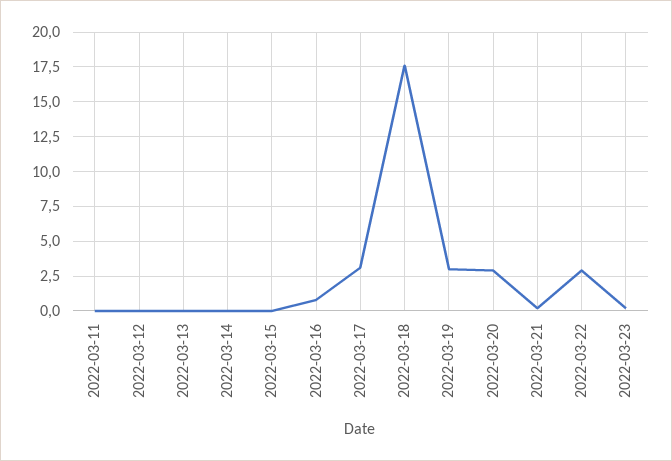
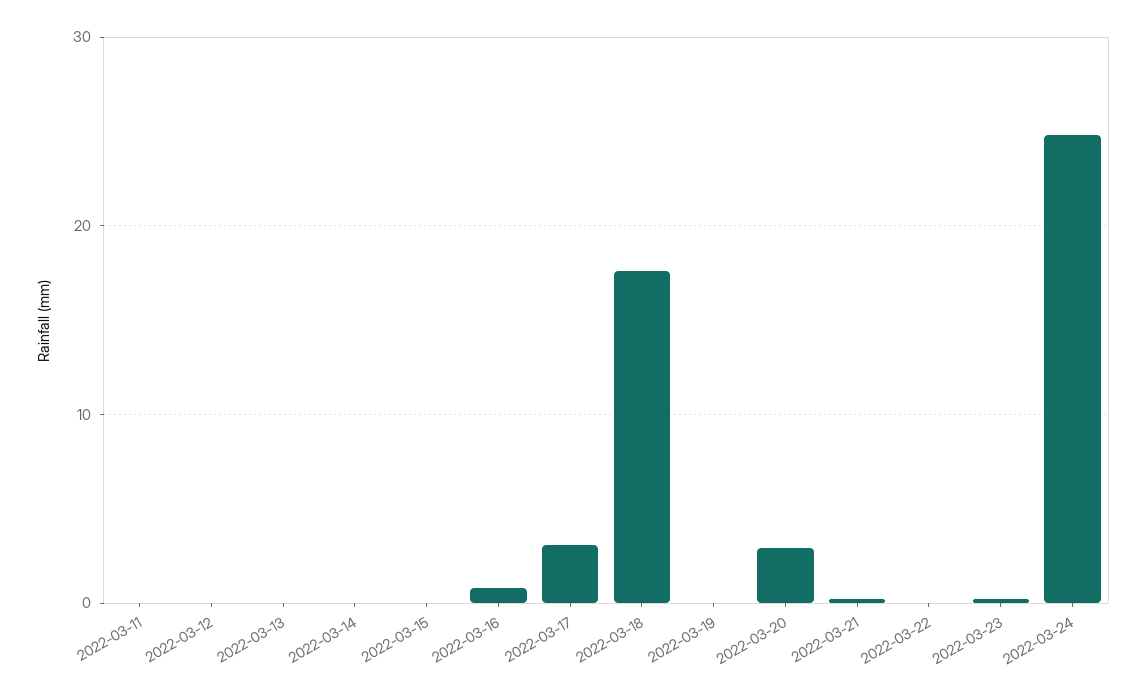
2022-03-19: 3 -> 0
2022-03-22: 3 -> 0
2022-03-24: none -> 25

